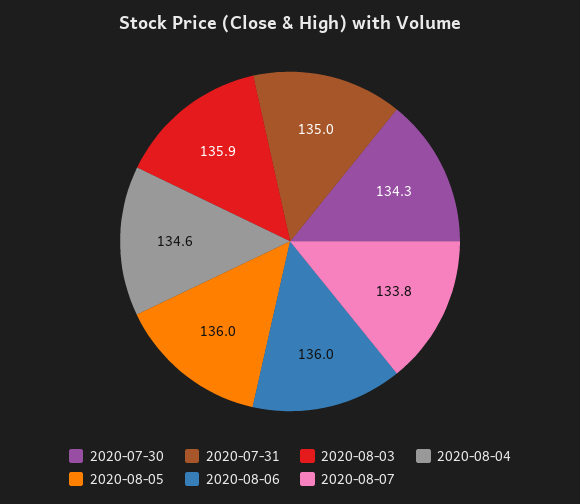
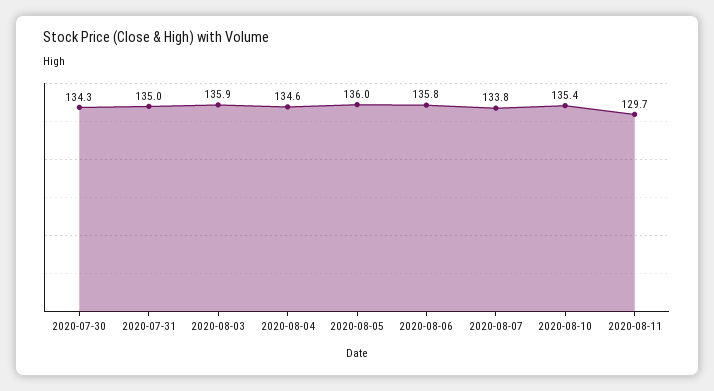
2020-08-06: 136 -> 135.8
2020-08-10: none -> 135.4
2020-08-11: none -> 129.7

